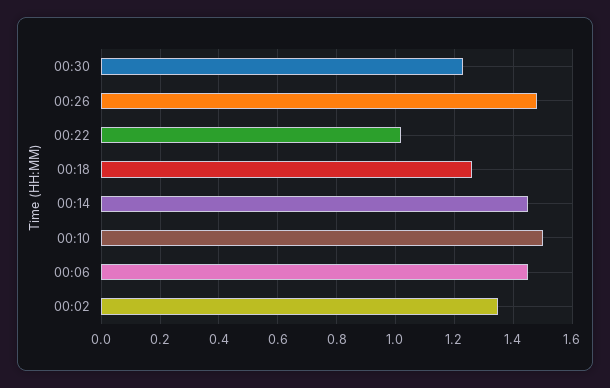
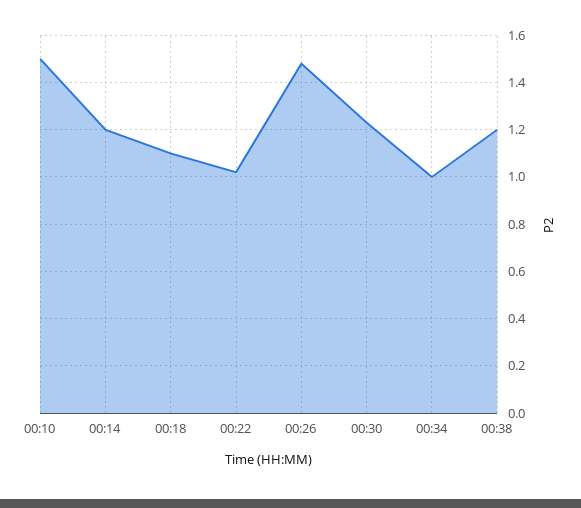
00:18: 1.25 -> 1.1
00:14: 1.45 -> 1.2
00:06: 1.45 -> none
00:02: 1.35 -> none
00:34: none -> 1
00:38: none -> 1.2

